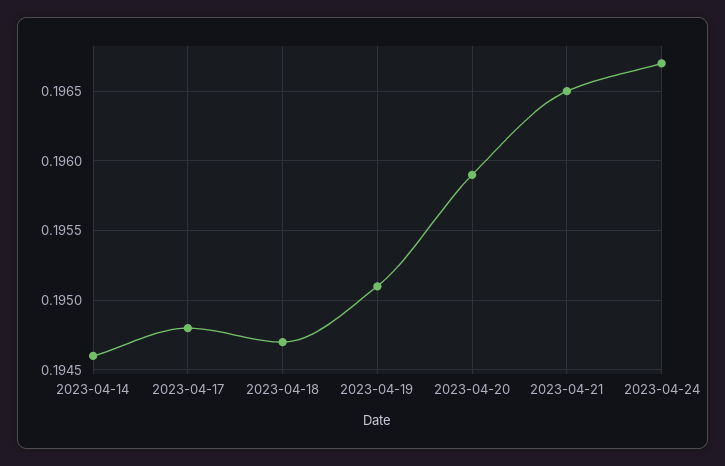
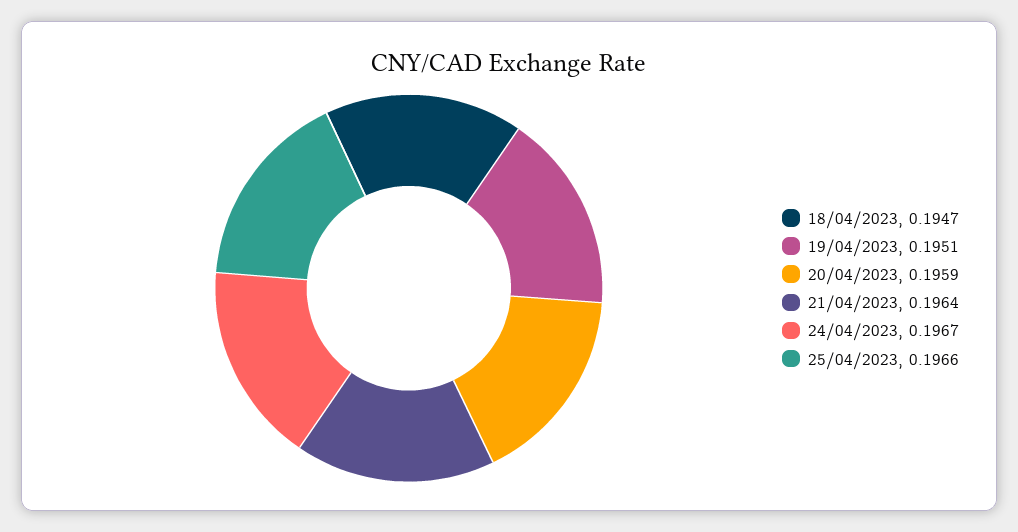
2023-04-14: 0.1946 -> none
2023-04-17: 0.1948 -> none
2023-04-21: 0.1965 -> 0.1964
25/04/2023: none -> 0.1966

